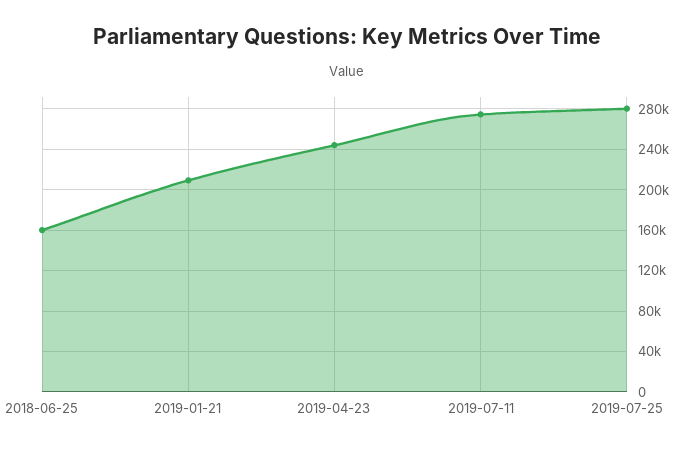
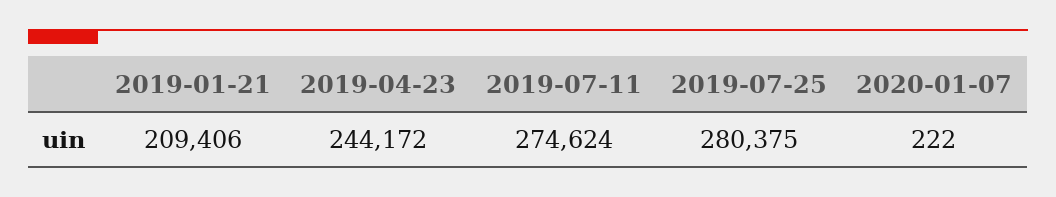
2018-06-25: 160000 -> none
2020-01-07: none -> 222

